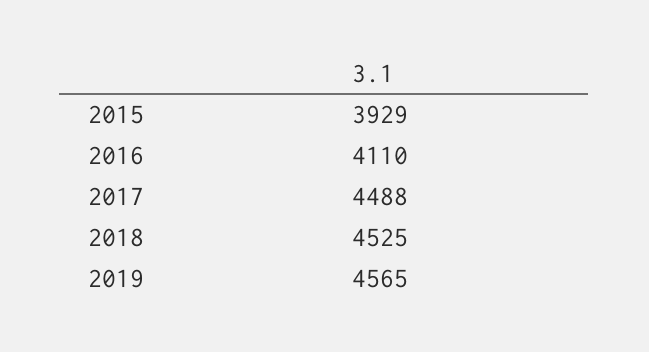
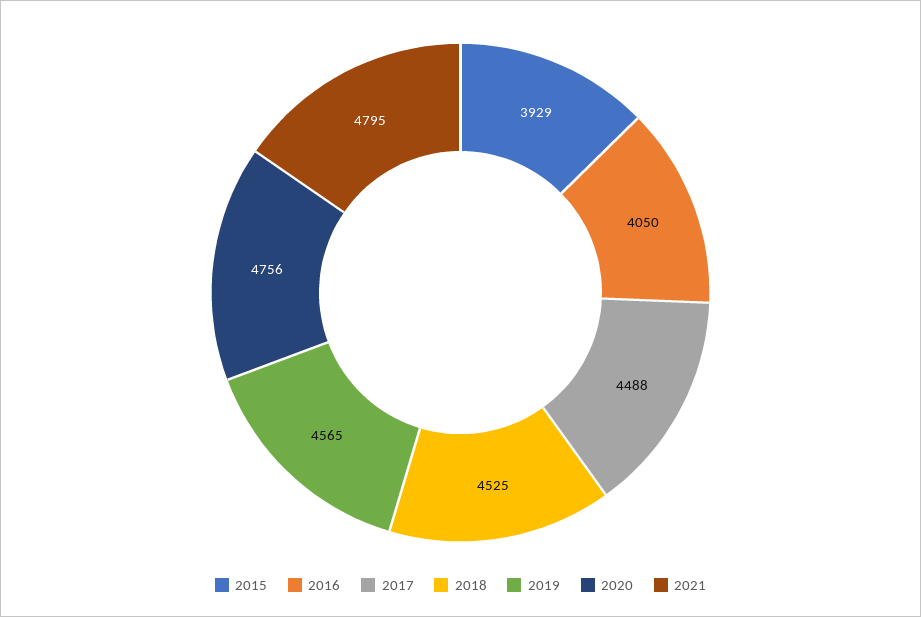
2016: 4110 -> 4050
2020: none -> 4756
2021: none -> 4795

